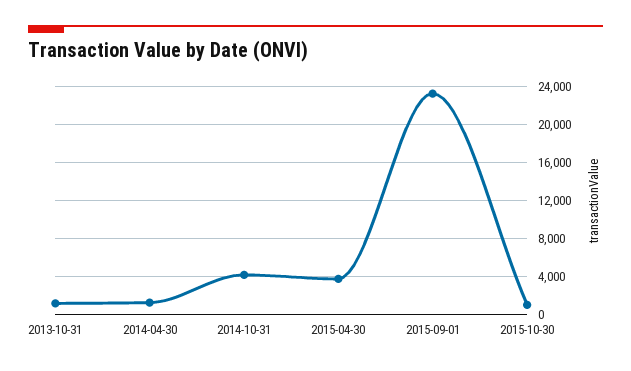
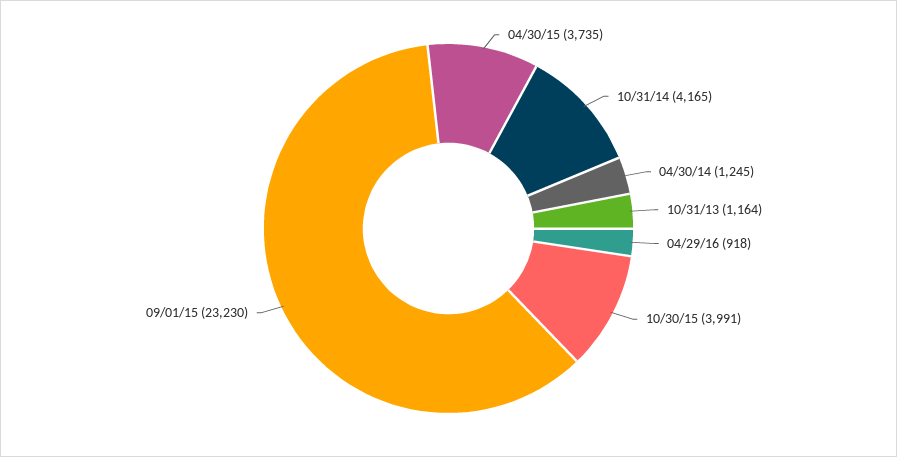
2015-10-30: 1000 -> 3991
04/29/16: none -> 918

